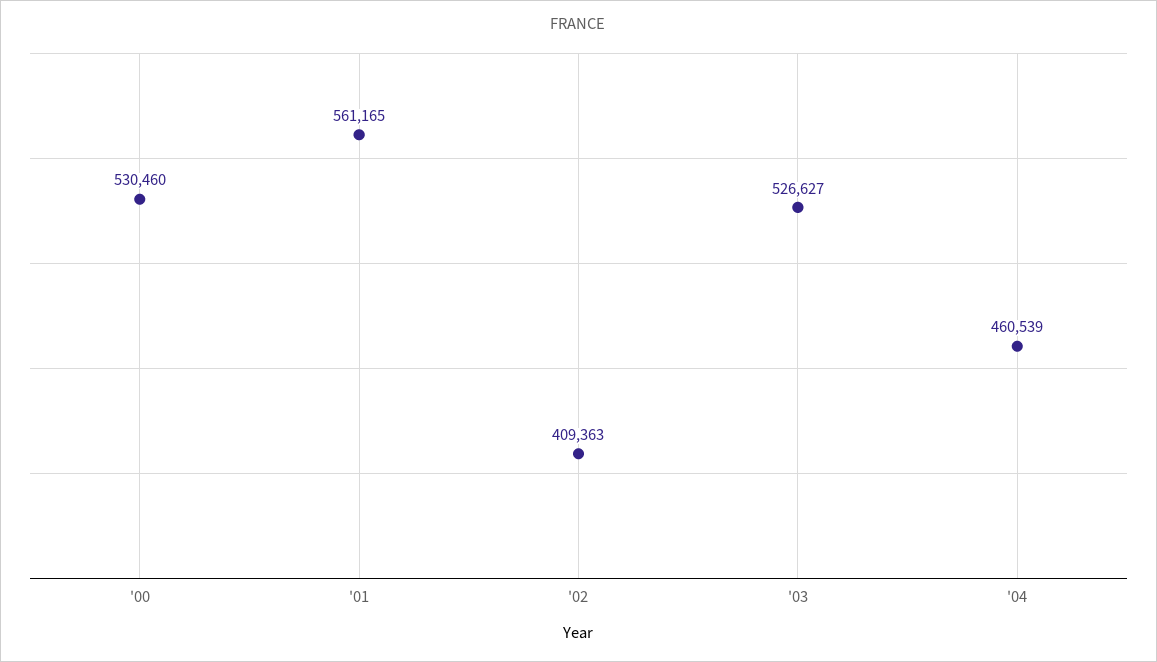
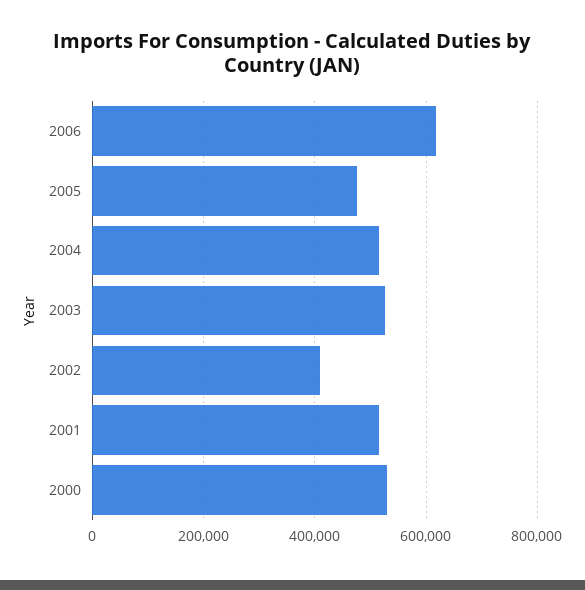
'01: 561165 -> 520000
'04: 460539 -> 520000
2006: none -> 620000
2005: none -> 480000

